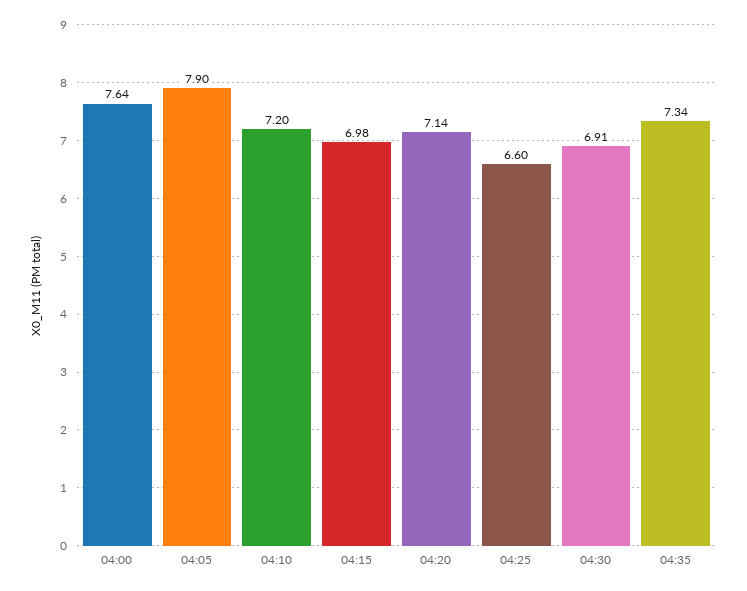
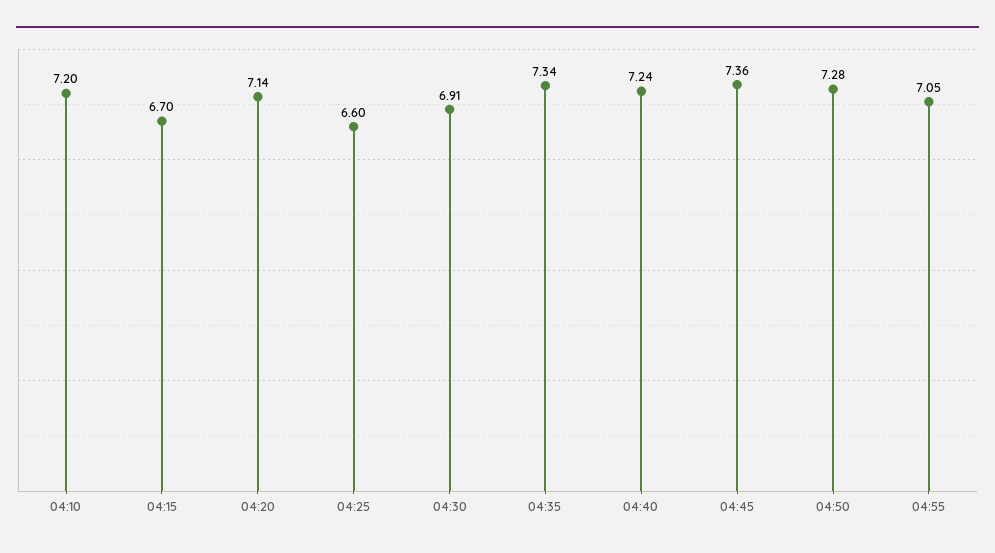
04:00: 7.64 -> none
04:05: 7.9 -> none
04:15: 6.98 -> 6.7
04:40: none -> 7.24
04:45: none -> 7.36
04:50: none -> 7.28
04:55: none -> 7.05

